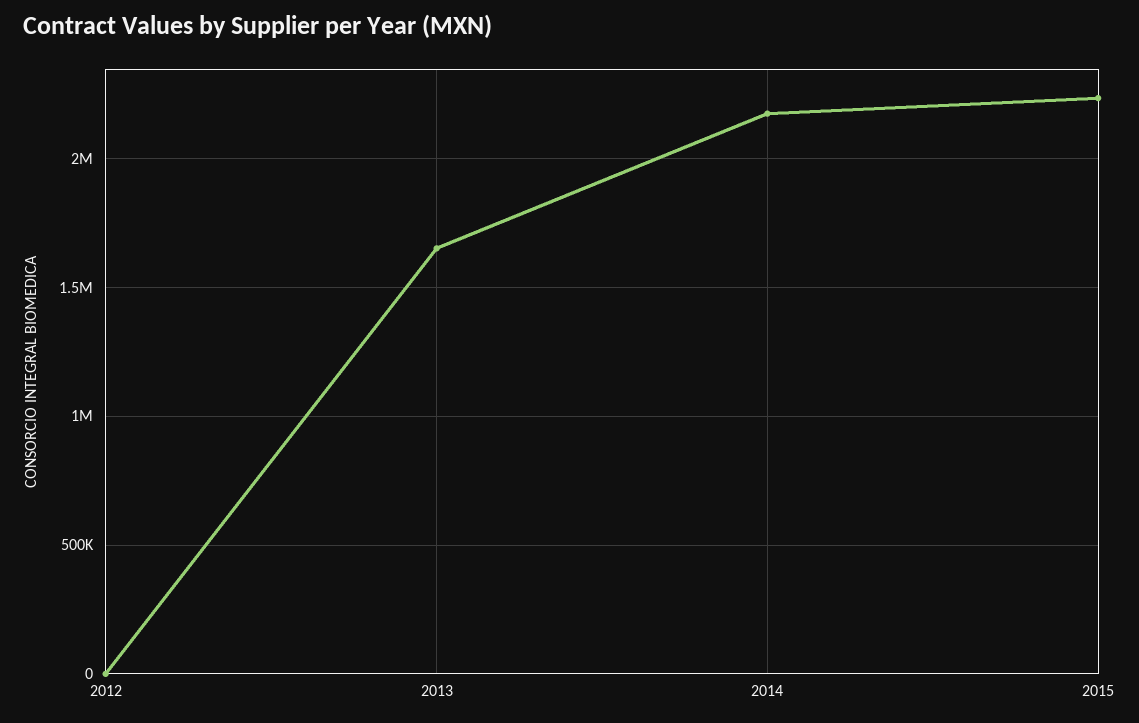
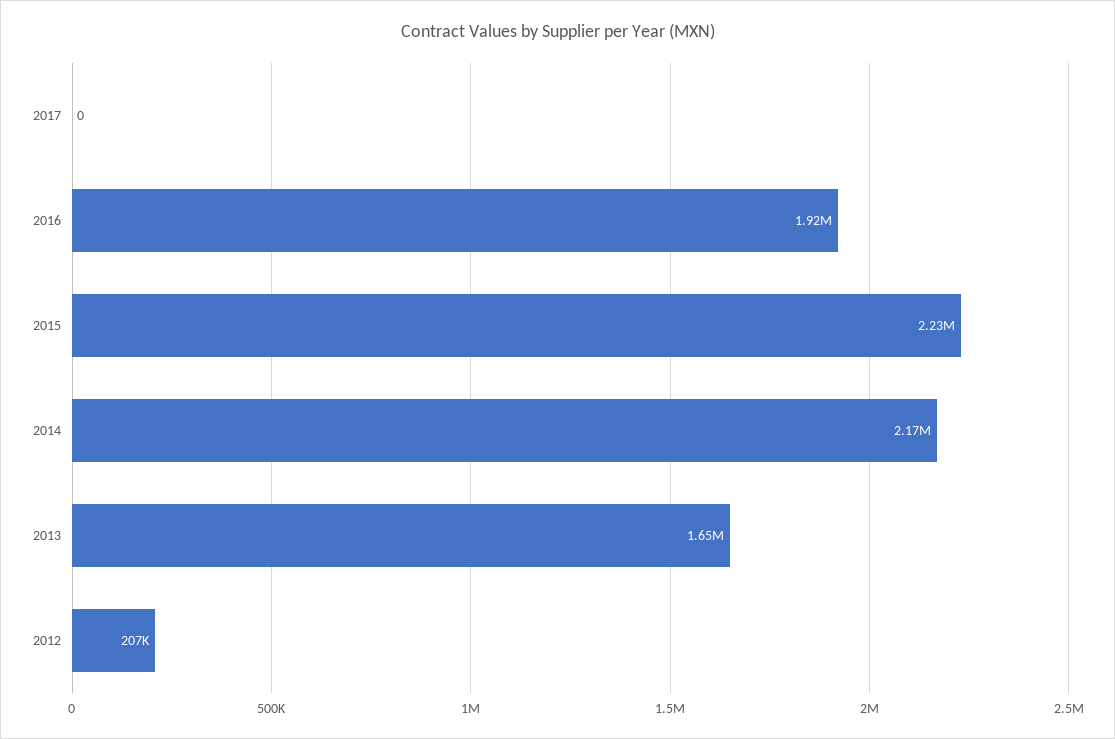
2012: 0 -> 207000
2017: none -> 0
2016: none -> 1920000

